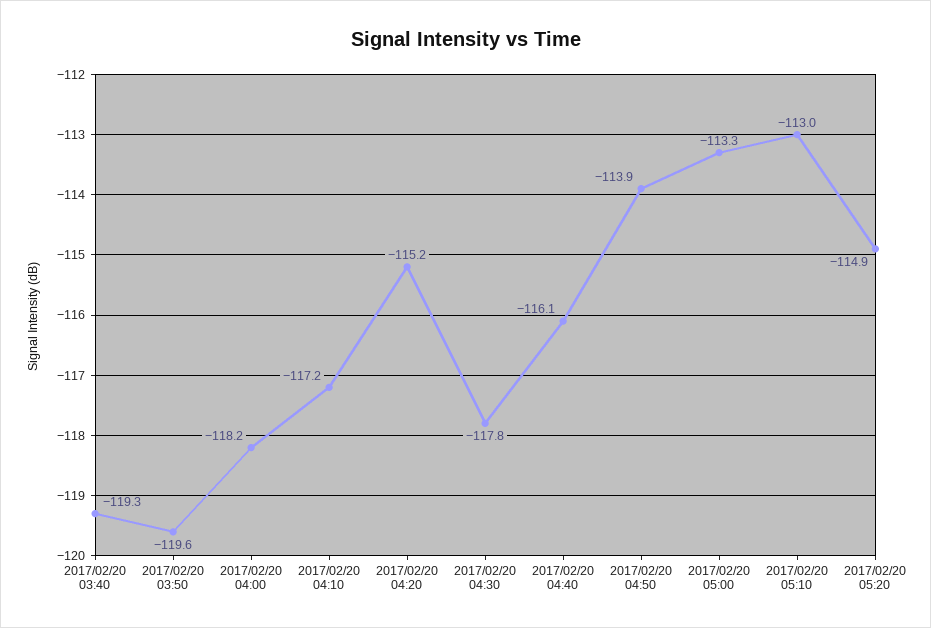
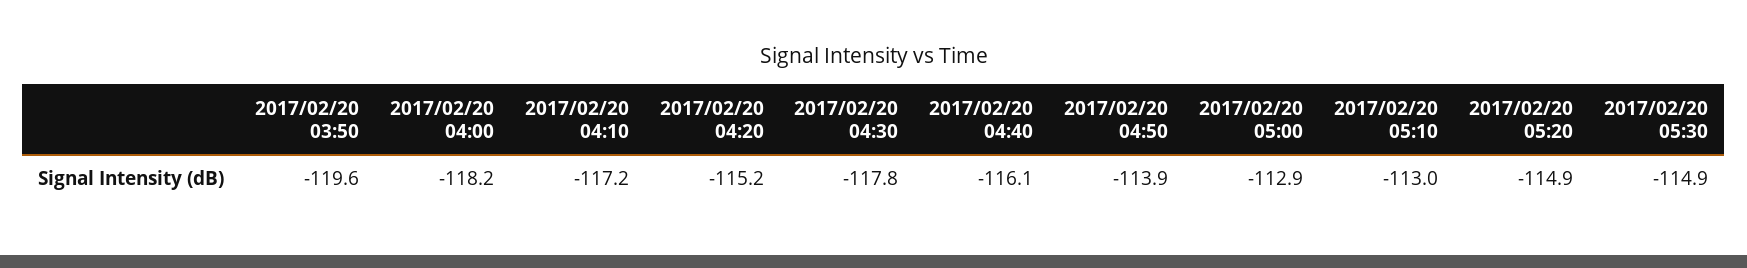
2017/02/20 03:40: -119.3 -> none
2017/02/20 05:00: -113.3 -> -112.9
2017/02/20 05:30: none -> -114.9

